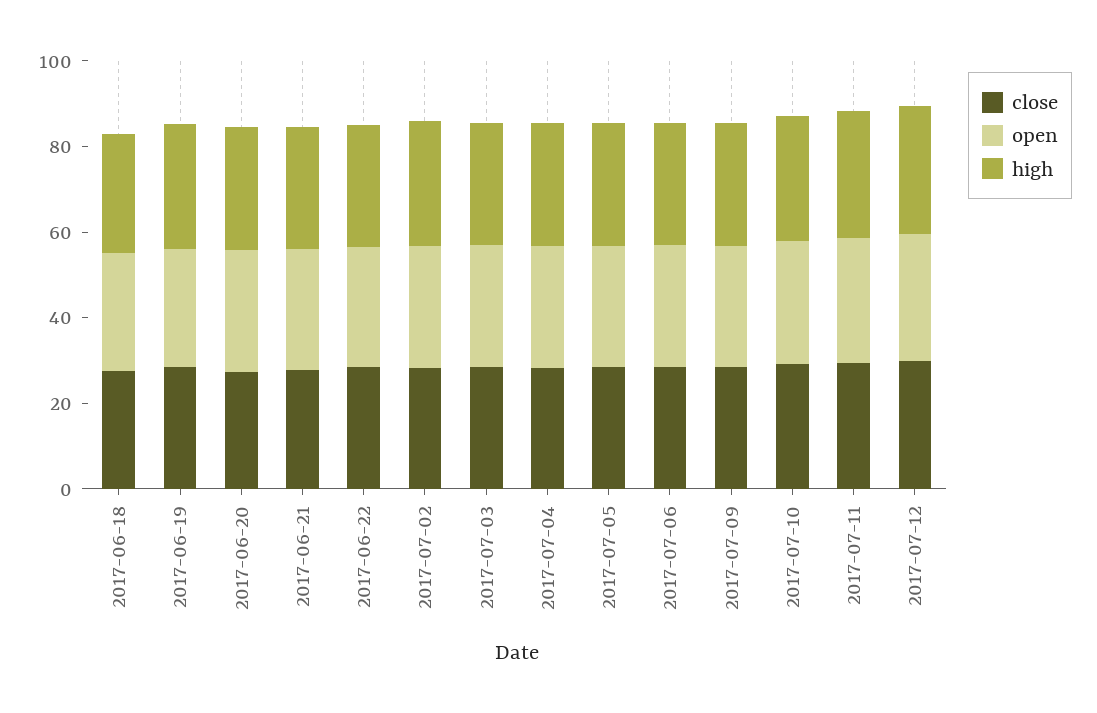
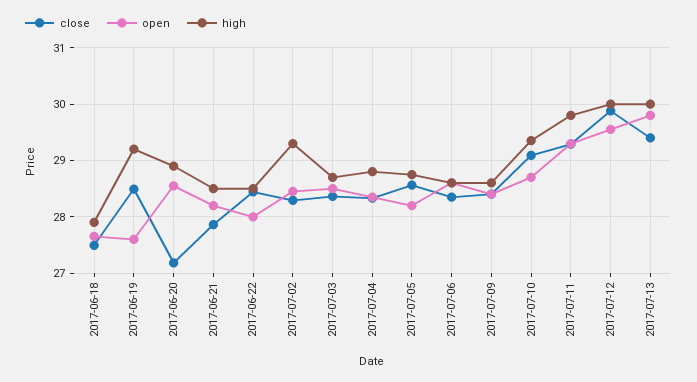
close, 2017-07-13: none -> 29.4
open, 2017-07-13: none -> 29.8
high, 2017-07-13: none -> 30

